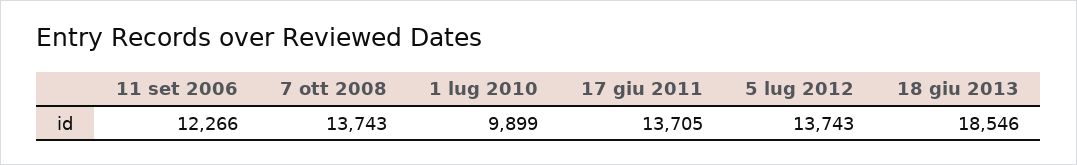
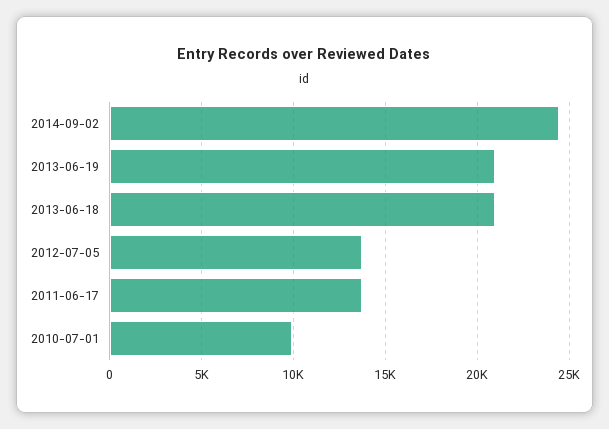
11 set 2006: 12266 -> none
7 ott 2008: 13743 -> none
18 giu 2013: 18546 -> 21000
2014-09-02: none -> 24500
2013-06-19: none -> 21000

